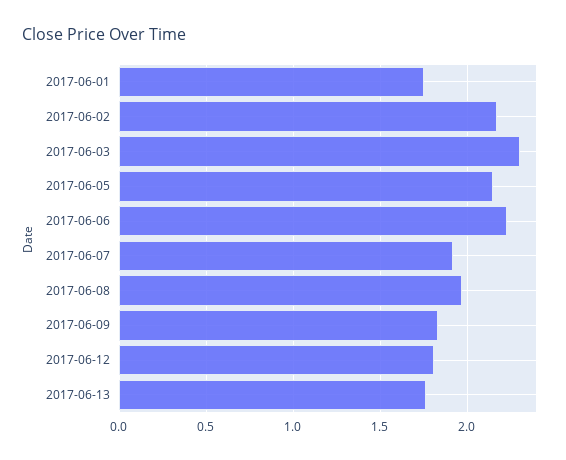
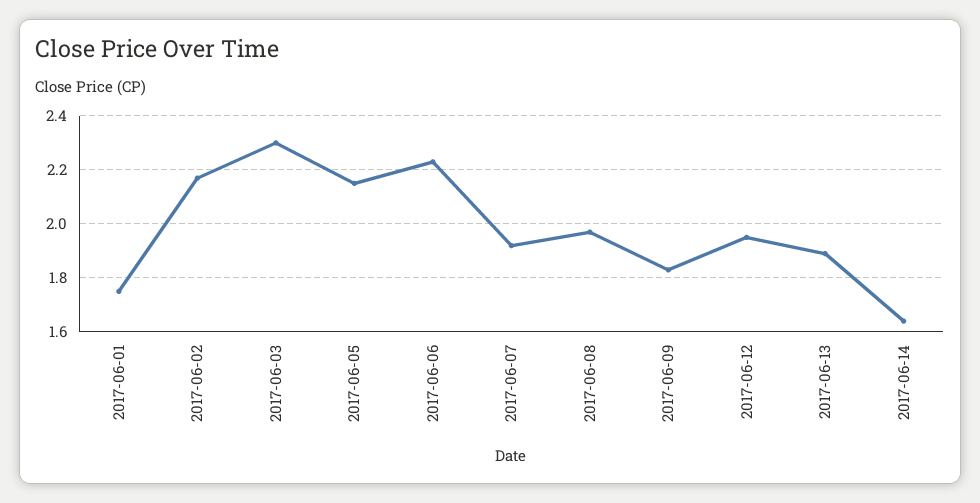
2017-06-12: 1.8 -> 1.95
2017-06-13: 1.75 -> 1.9
2017-06-14: none -> 1.65

